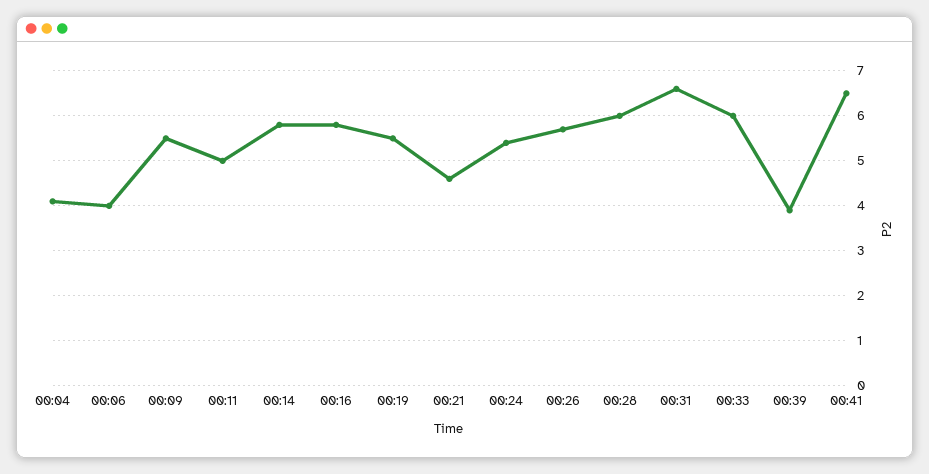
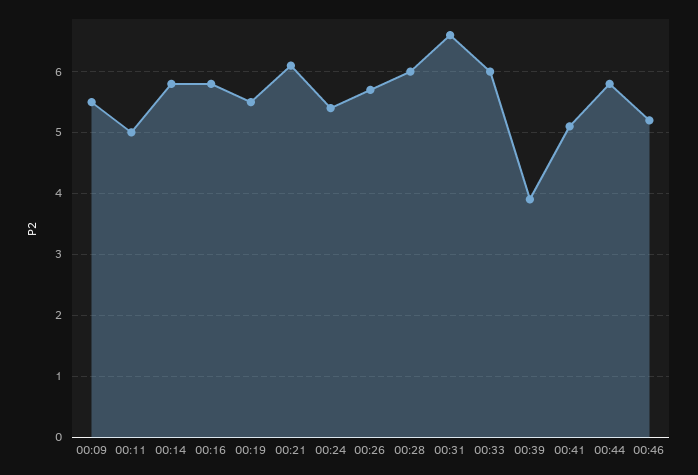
00:04: 4 -> none
00:06: 4 -> none
00:21: 4.5 -> 6.1
00:41: 6.5 -> 5.1
00:44: none -> 5.8
00:46: none -> 5.2

